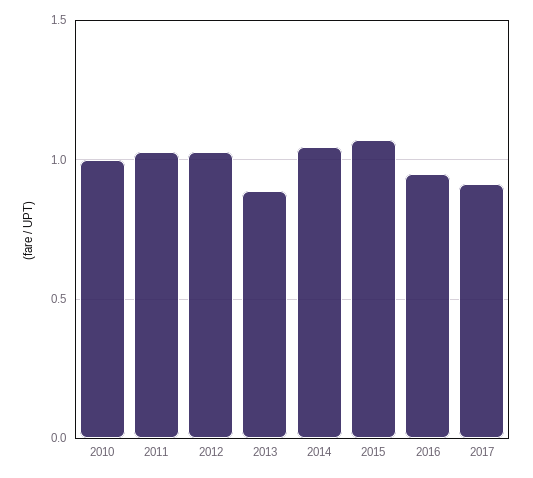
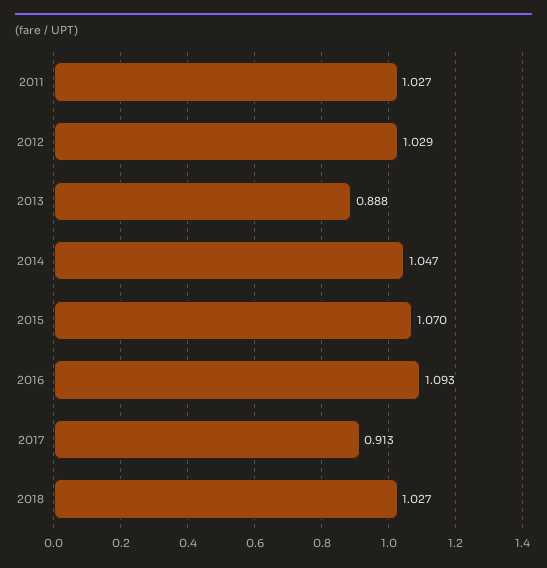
2010: 1 -> none
2016: 0.95 -> 1.093
2018: none -> 1.027

